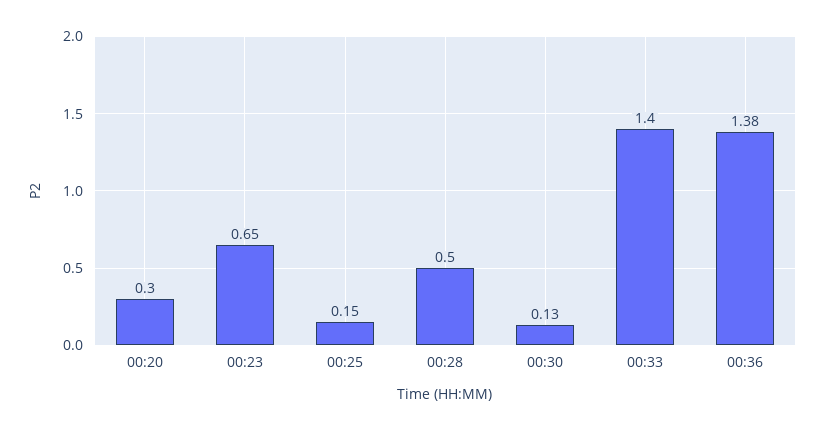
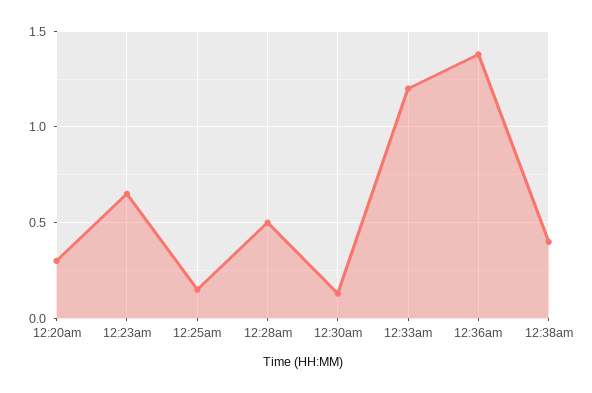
00:33: 1.4 -> 1.2
12:38am: none -> 0.4

